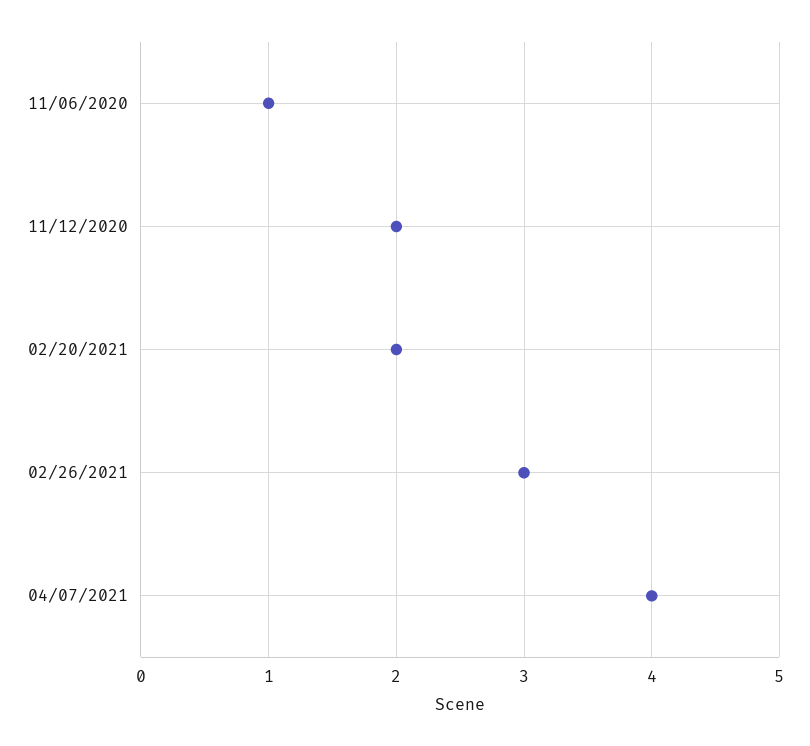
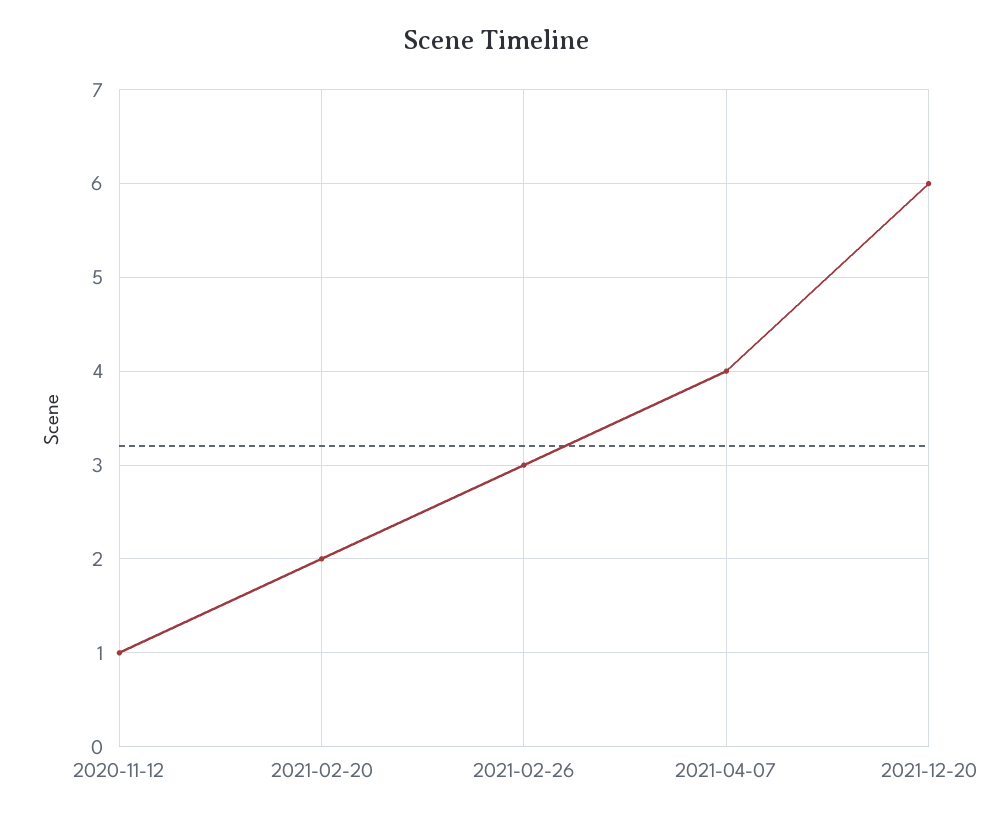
11/06/2020: 1 -> none
11/12/2020: 2 -> 1
2021-12-20: none -> 6

